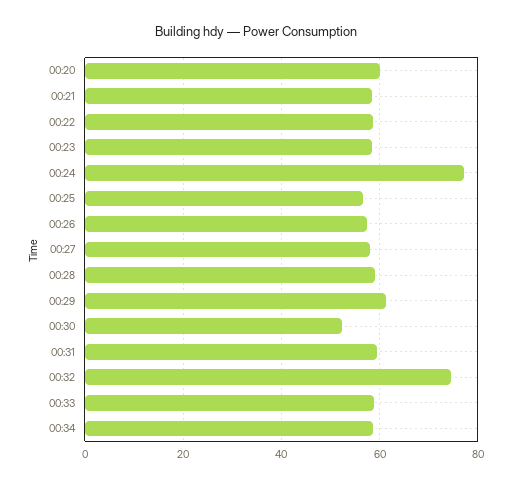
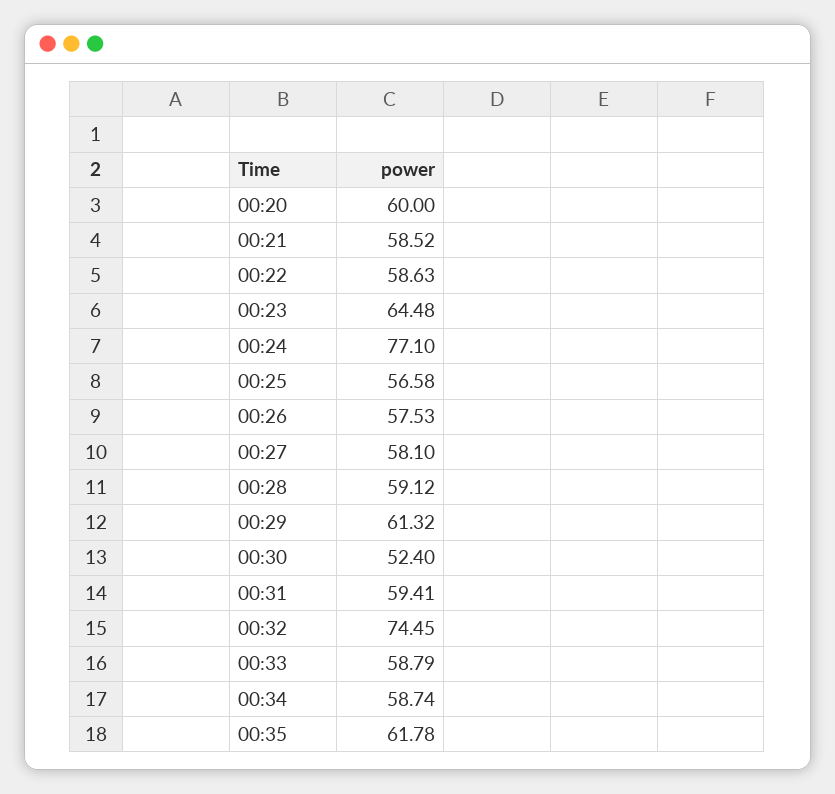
00:23: 58 -> 64.48
00:35: none -> 61.78

